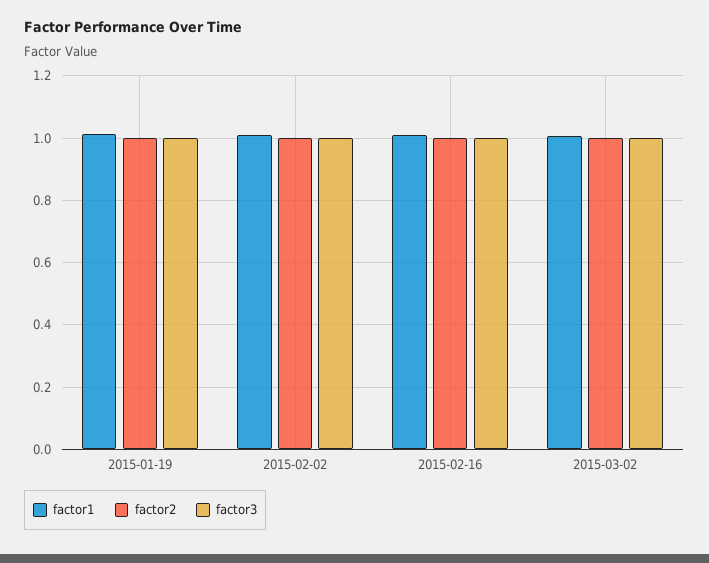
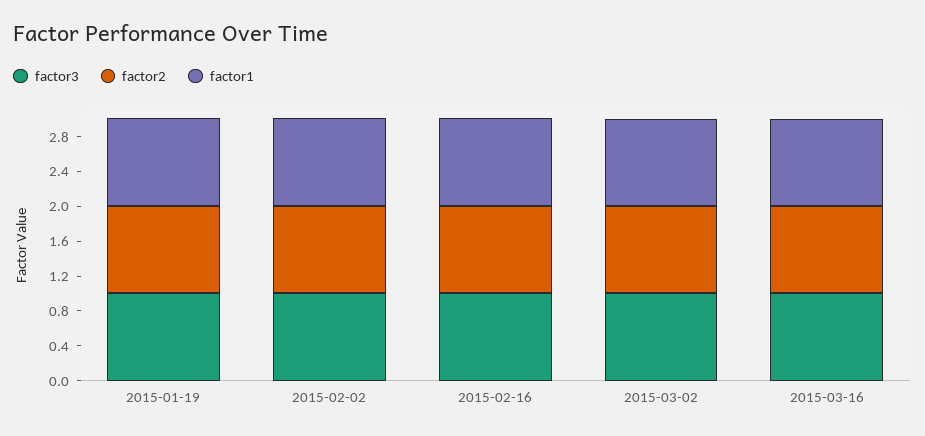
factor3, 2015-03-16: none -> 1
factor2, 2015-03-16: none -> 1
factor1, 2015-03-16: none -> 1

